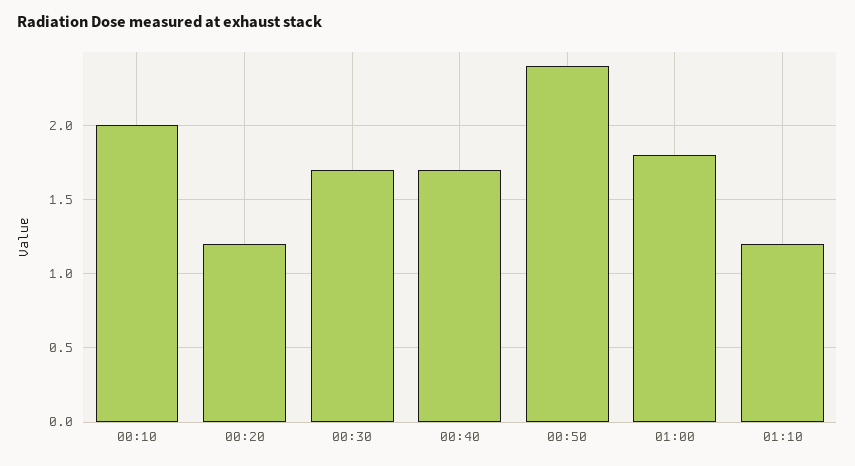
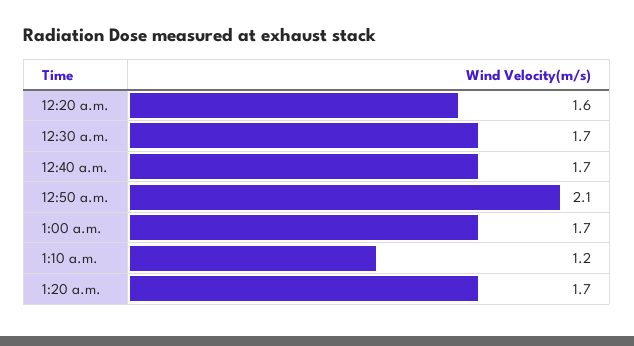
00:10: 2 -> none
00:20: 1.2 -> 1.6
00:50: 2.4 -> 2.1
01:00: 1.8 -> 1.7
1:20 a.m.: none -> 1.7

